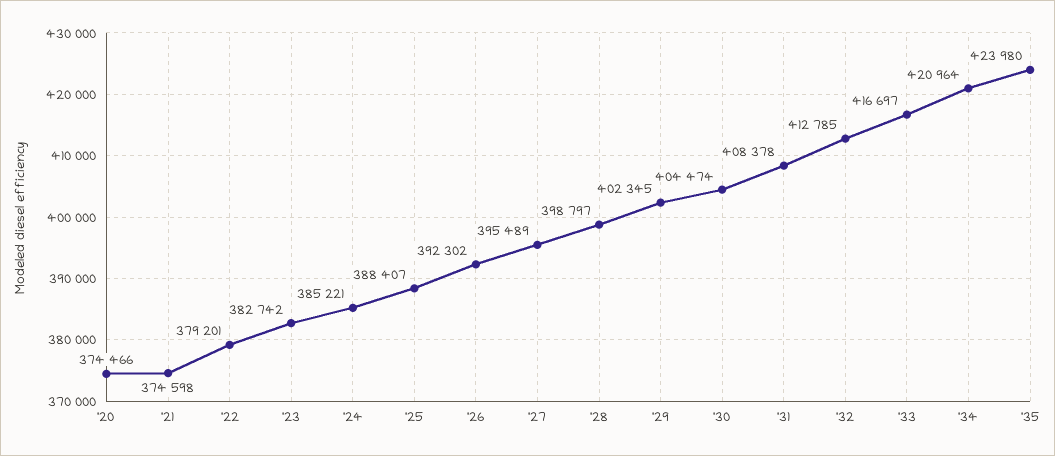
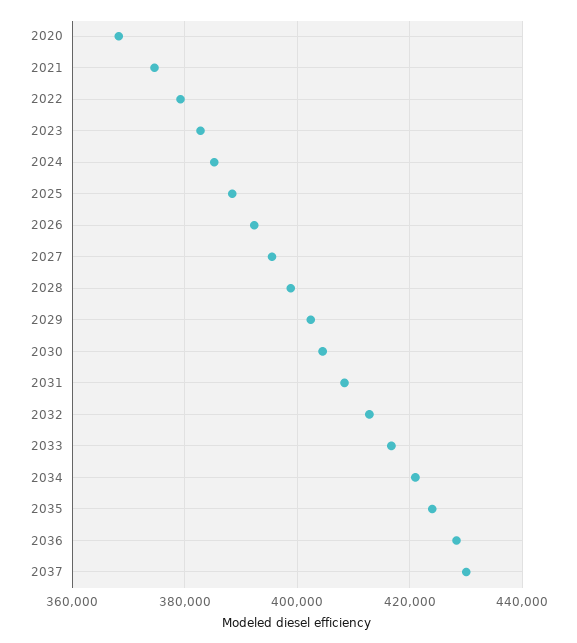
'20: 374466 -> 368000
2036: none -> 428000
2037: none -> 430000

